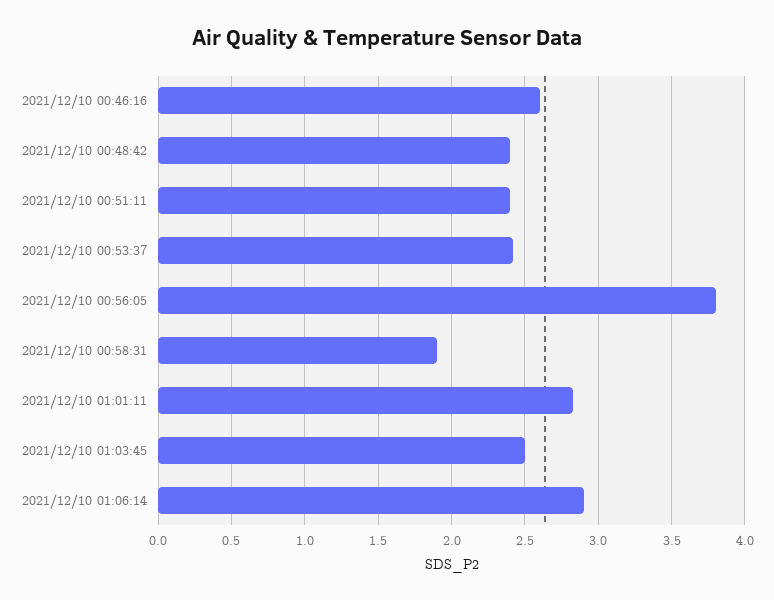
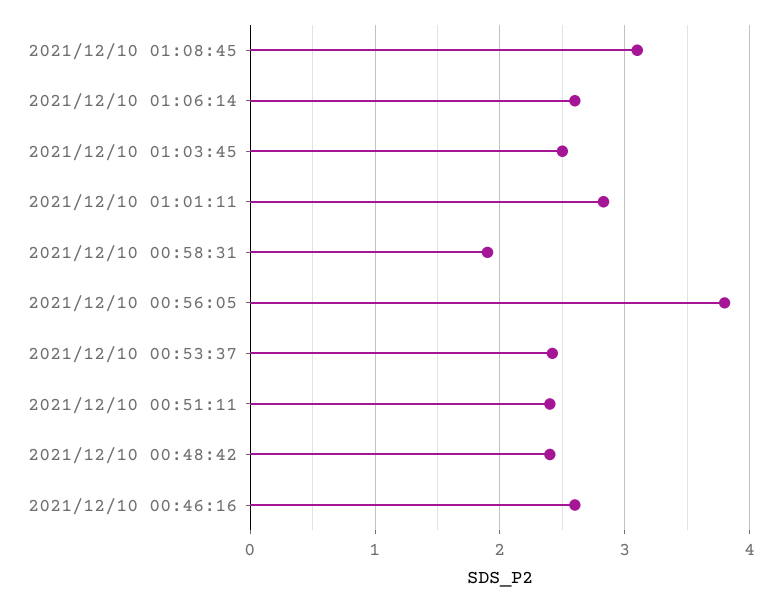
2021/12/10 01:06:14: 2.9 -> 2.6
2021/12/10 01:08:45: none -> 3.1

